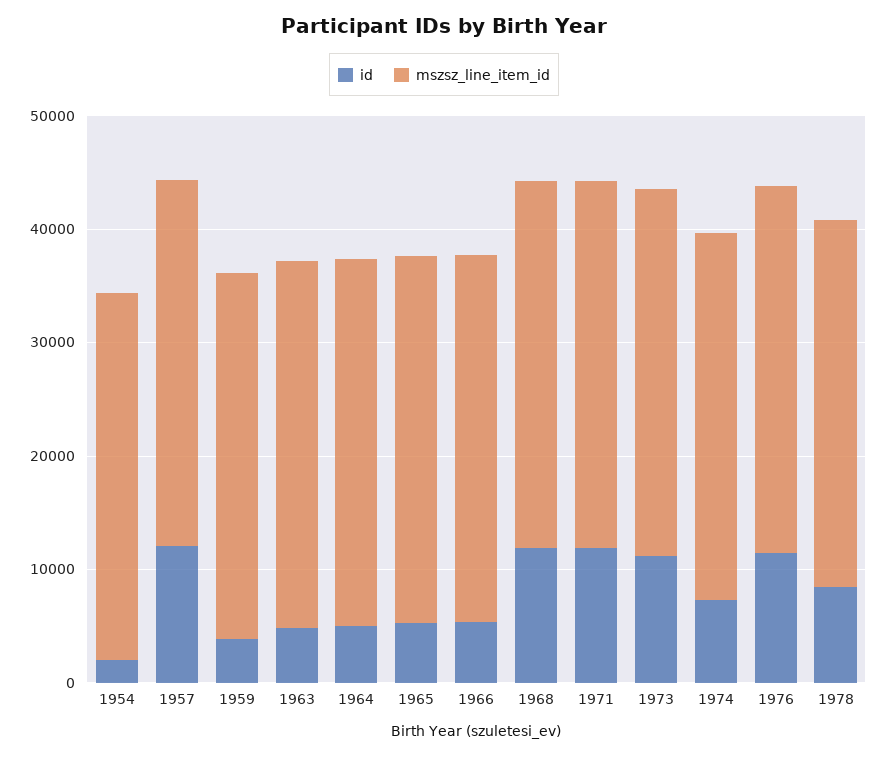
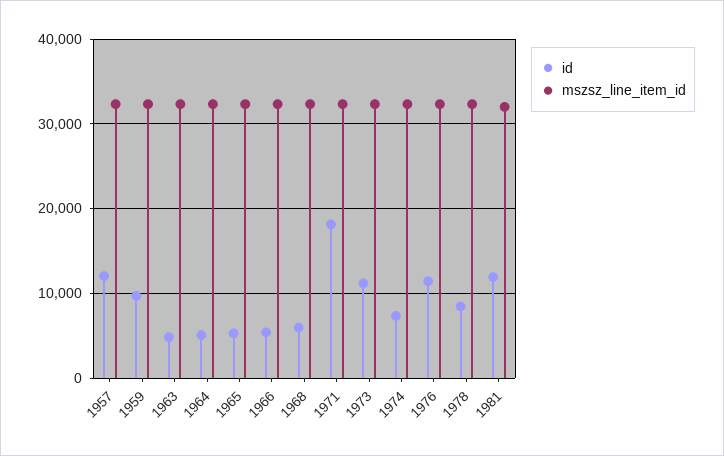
id, 1954: 2000 -> none
mszsz_line_item_id, 1954: 32000 -> none
id, 1959: 4000 -> 10000
id, 1968: 12000 -> 6000
id, 1971: 12000 -> 18000
id, 1981: none -> 12000
mszsz_line_item_id, 1981: none -> 32000

